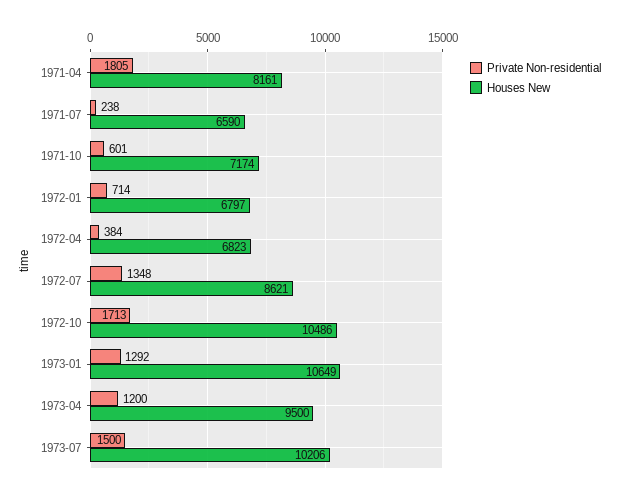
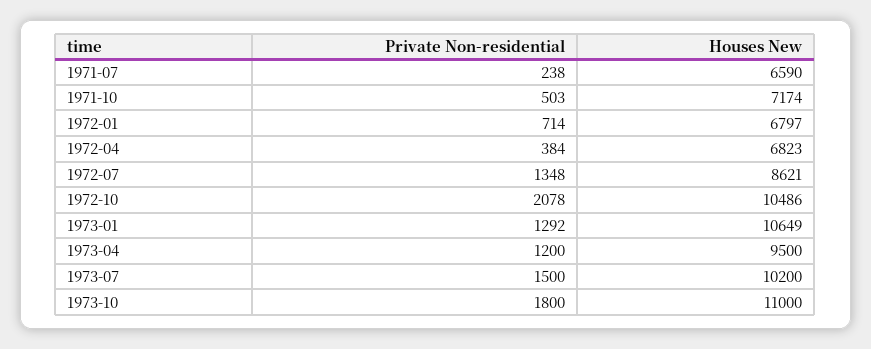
Private Non-residential, 1971-04: 1805 -> none
Houses New, 1971-04: 8161 -> none
Private Non-residential, 1971-10: 601 -> 503
Private Non-residential, 1972-10: 1713 -> 2078
Houses New, 1973-07: 10206 -> 10200
Private Non-residential, 1973-10: none -> 1800
Houses New, 1973-10: none -> 11000

